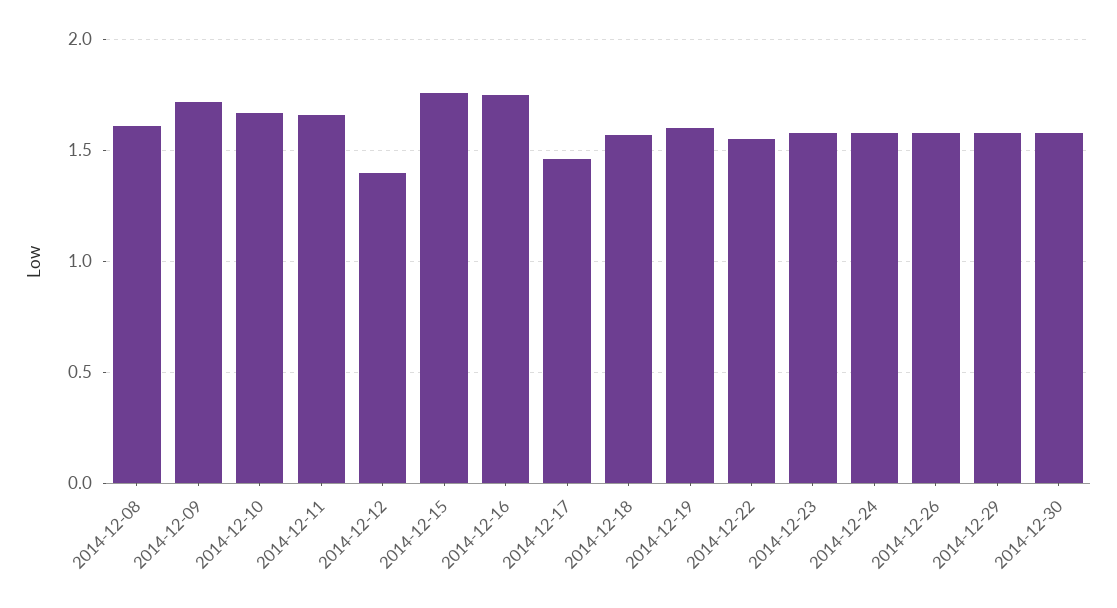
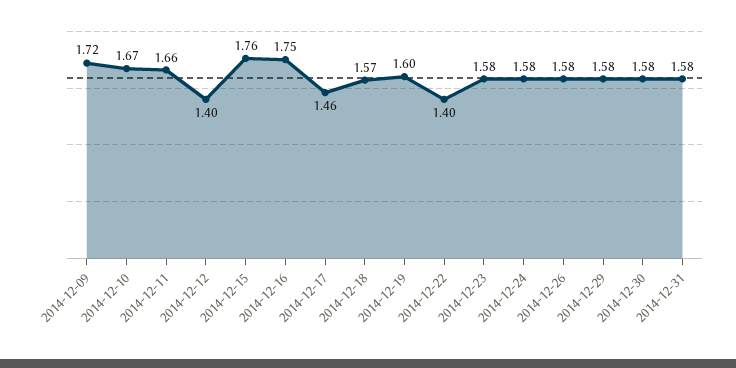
2014-12-08: 1.6 -> none
2014-12-22: 1.55 -> 1.4
2014-12-31: none -> 1.58

